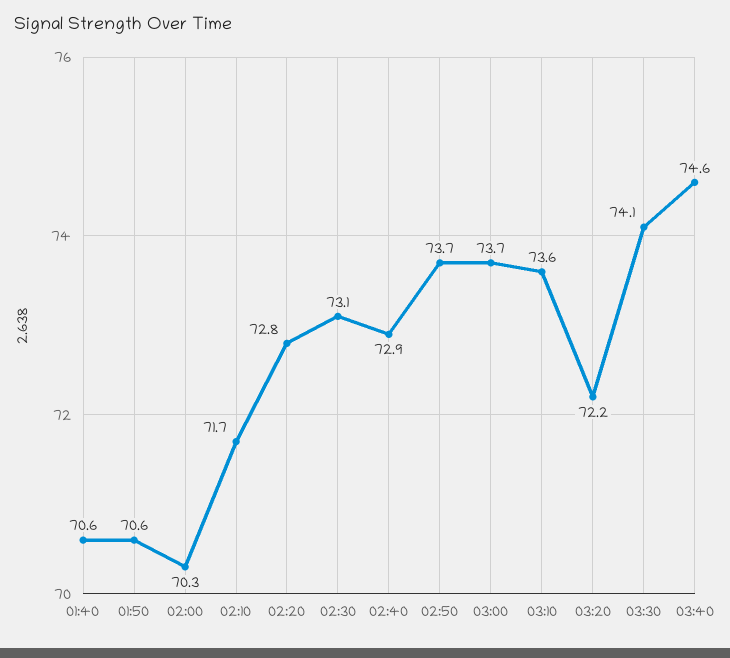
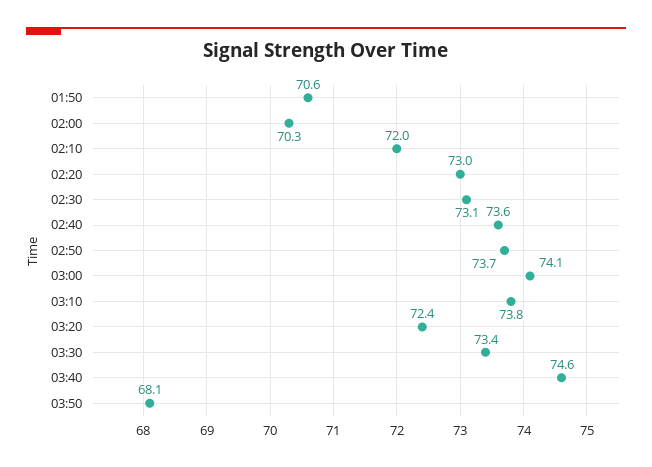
01:40: 70.6 -> none
02:10: 71.7 -> 72
02:20: 72.8 -> 73
02:40: 72.9 -> 73.6
03:00: 73.7 -> 74.1
03:10: 73.6 -> 73.8
03:20: 72.2 -> 72.4
03:30: 74.1 -> 73.4
03:50: none -> 68.1

